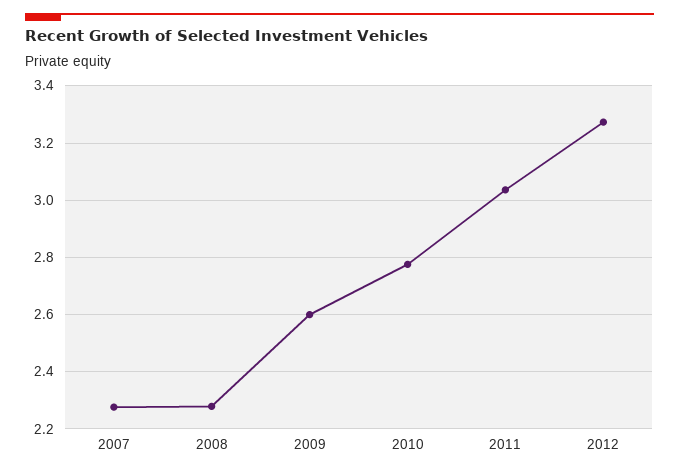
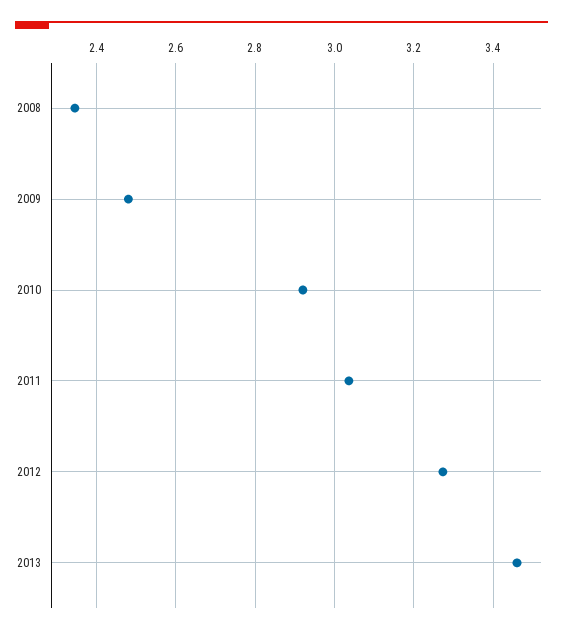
2007: 2.275 -> none
2008: 2.275 -> 2.34
2009: 2.6 -> 2.48
2010: 2.775 -> 2.92
2013: none -> 3.46

